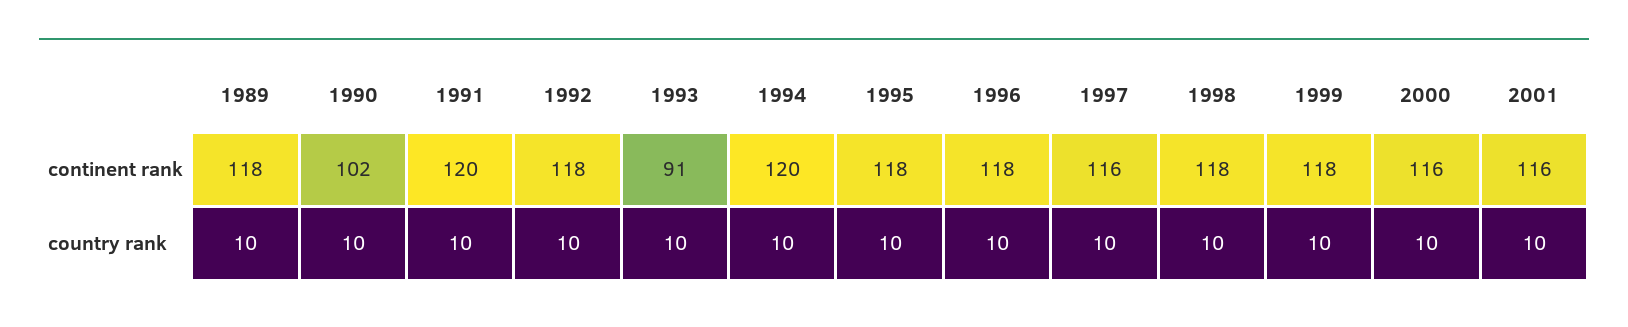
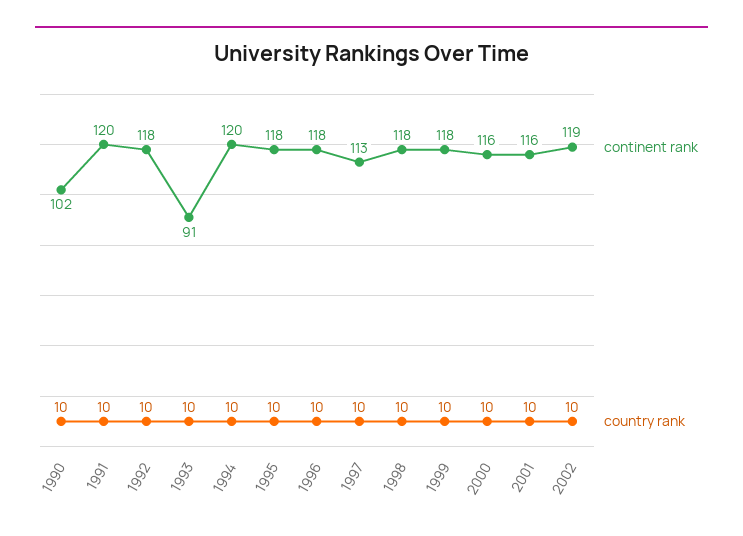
continent rank, 1989: 118 -> none
continent rank, 1997: 116 -> 113
country rank, 1989: 10 -> none
continent rank, 2002: none -> 119
country rank, 2002: none -> 10

